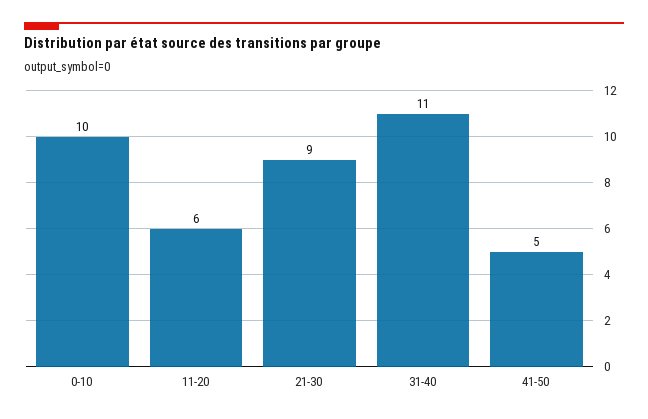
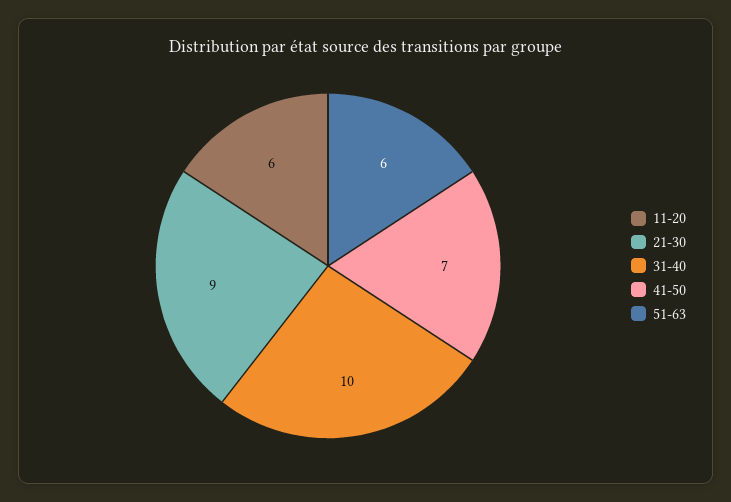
0-10: 10 -> none
31-40: 11 -> 10
41-50: 5 -> 7
51-63: none -> 6

